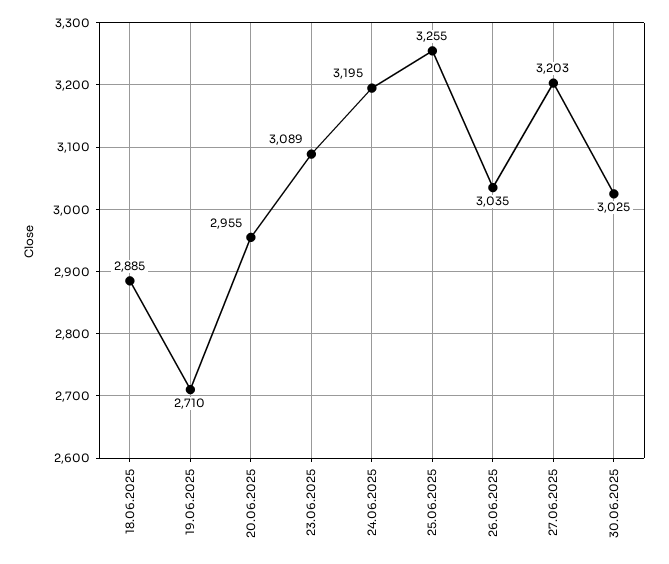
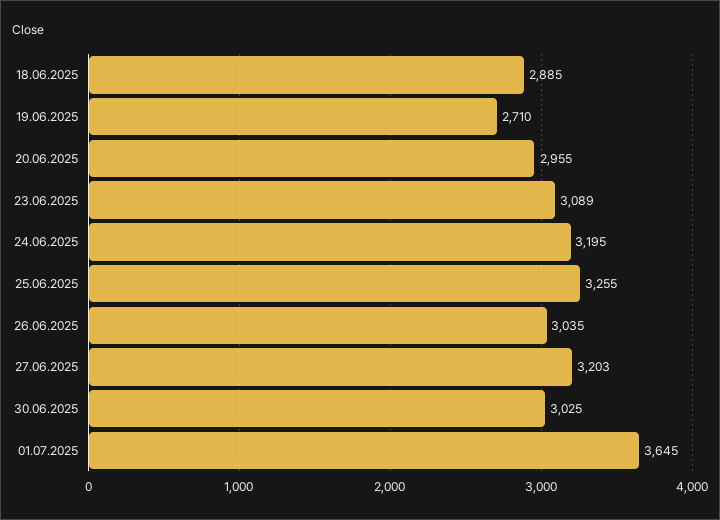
01.07.2025: none -> 3645

